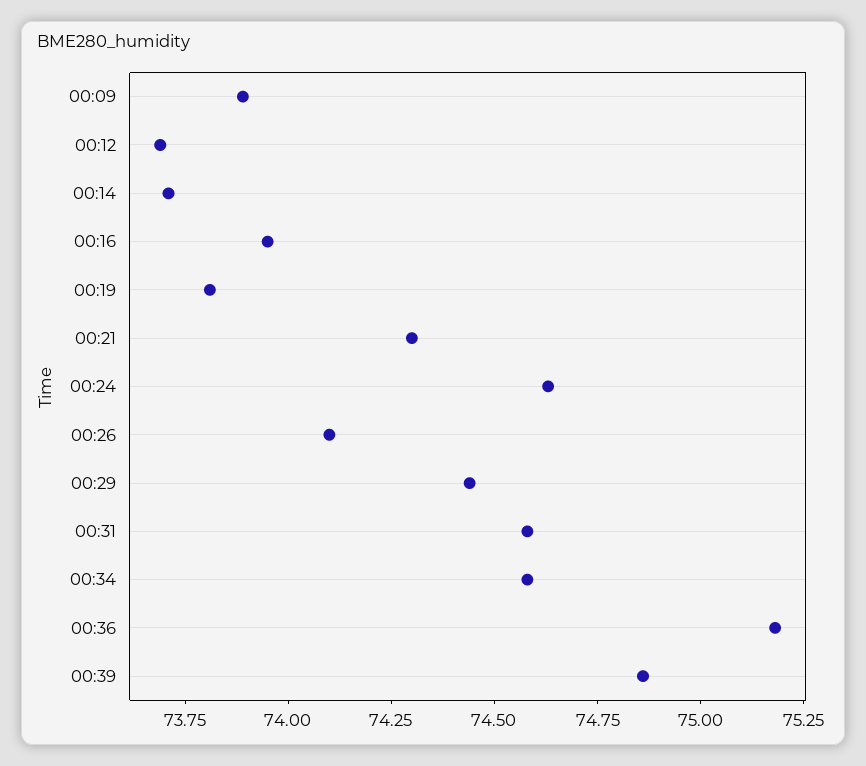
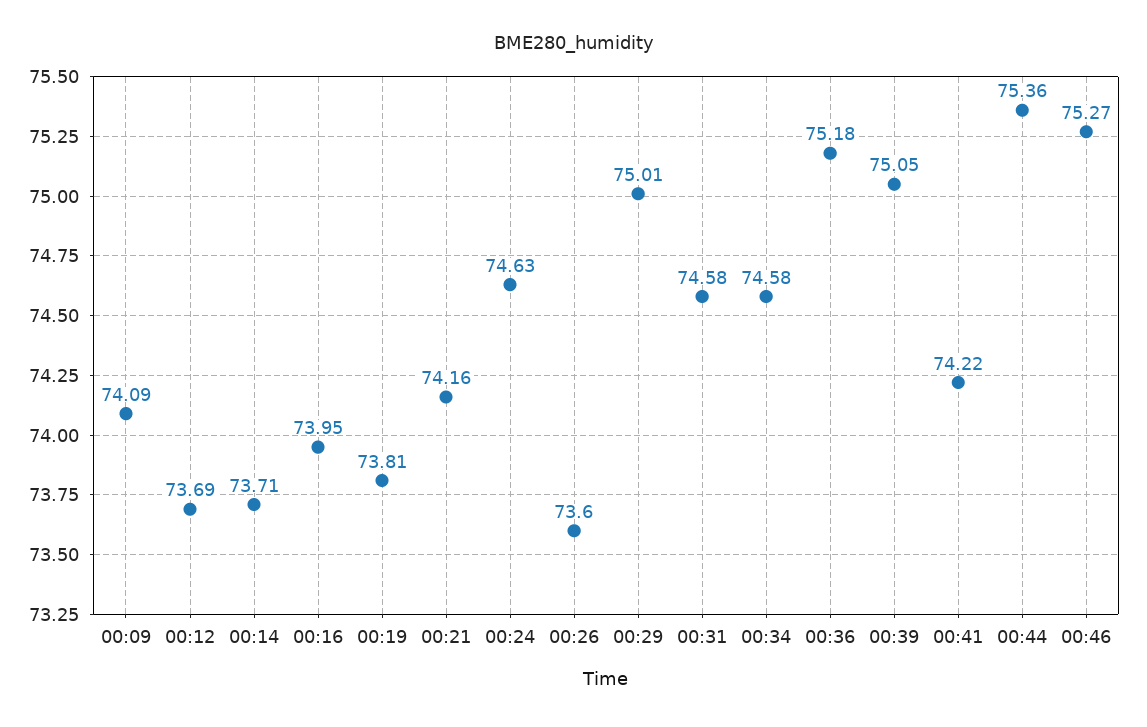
00:09: 73.9 -> 74.09
00:21: 74.3 -> 74.16
00:26: 74.1 -> 73.6
00:29: 74.45 -> 75.01
00:39: 74.85 -> 75.05
00:41: none -> 74.22
00:44: none -> 75.36
00:46: none -> 75.27

